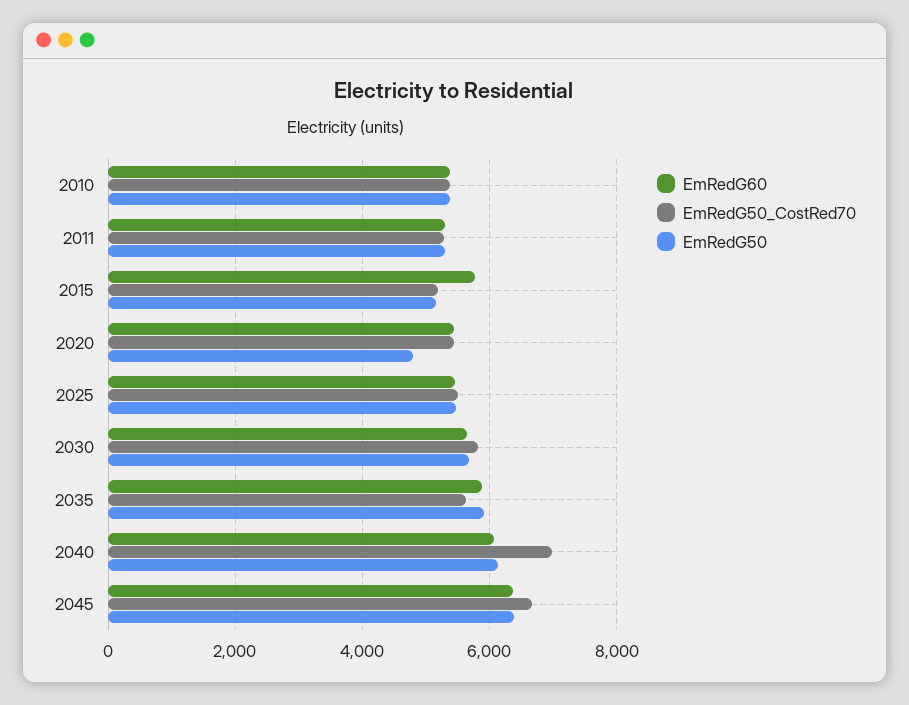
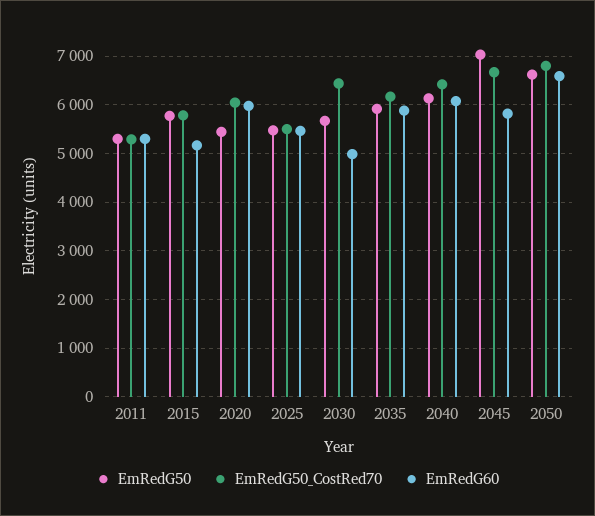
EmRedG60, 2010: 5400 -> none
EmRedG50_CostRed70, 2010: 5400 -> none
EmRedG50, 2010: 5400 -> none
EmRedG60, 2015: 5800 -> 5200
EmRedG50_CostRed70, 2015: 5200 -> 5800
EmRedG50, 2015: 5200 -> 5800
EmRedG60, 2020: 5400 -> 6000
EmRedG50_CostRed70, 2020: 5400 -> 6000
EmRedG50, 2020: 4800 -> 5400
EmRedG60, 2030: 5600 -> 5000
EmRedG50_CostRed70, 2030: 5800 -> 6400
EmRedG50_CostRed70, 2035: 5600 -> 6200
EmRedG50_CostRed70, 2040: 7000 -> 6400
EmRedG60, 2045: 6400 -> 5800
EmRedG50, 2045: 6400 -> 7000
EmRedG50, 2050: none -> 6600
EmRedG50_CostRed70, 2050: none -> 6800
EmRedG60, 2050: none -> 6600

